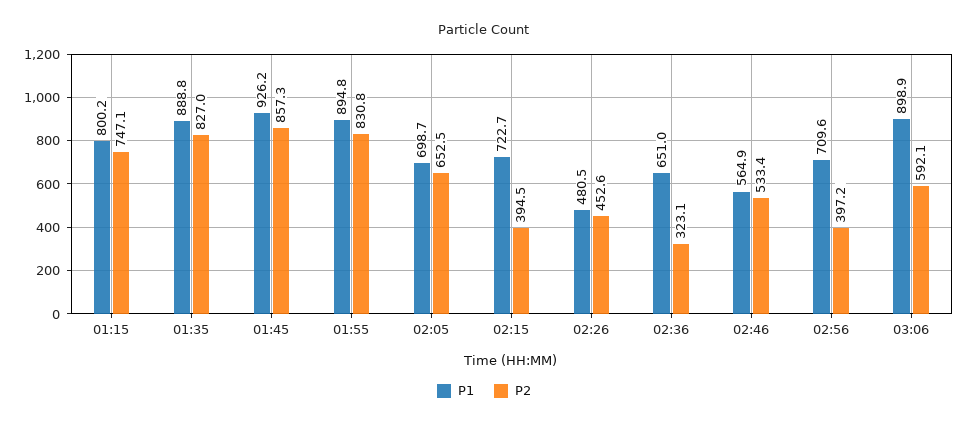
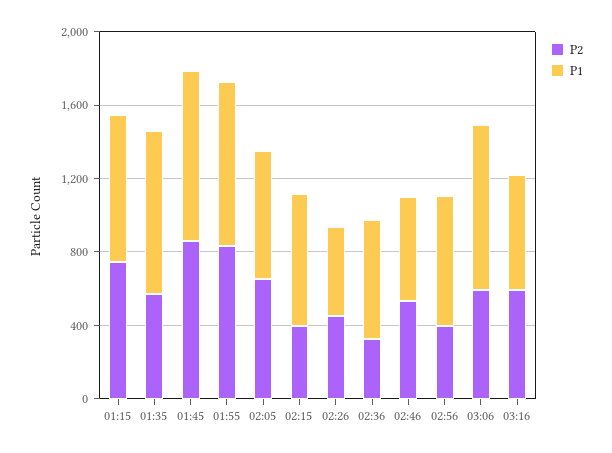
P2, 01:35: 827 -> 600
P2, 03:16: none -> 600
P1, 03:16: none -> 600

